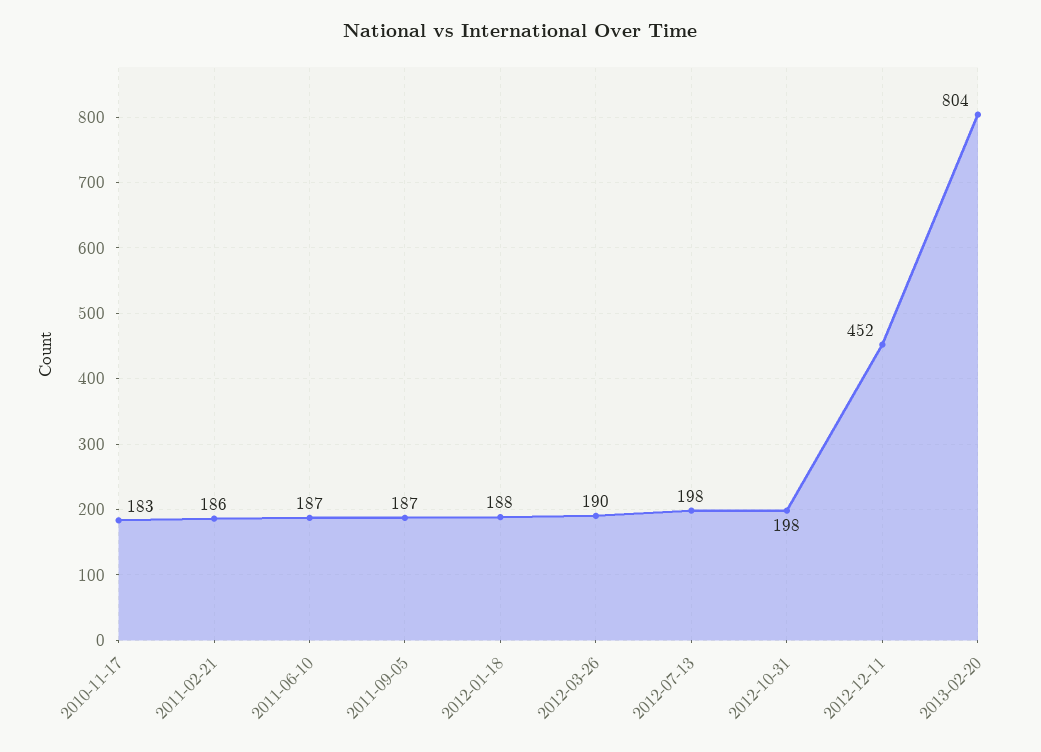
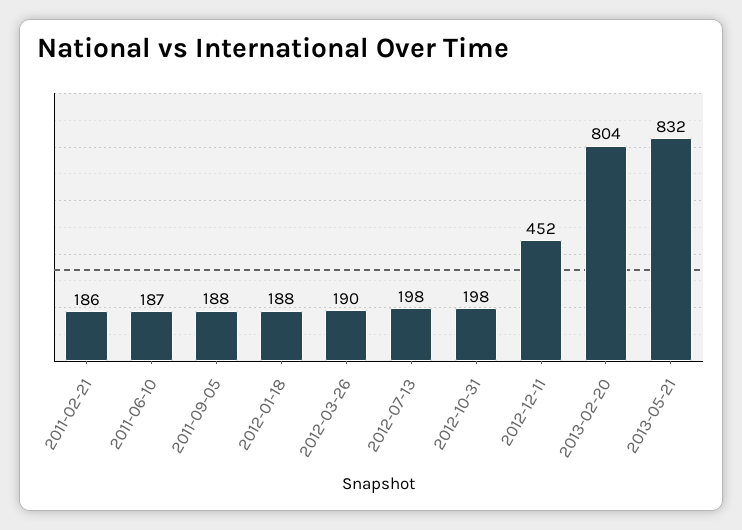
2010-11-17: 183 -> none
2011-09-05: 187 -> 188
2013-05-21: none -> 832

